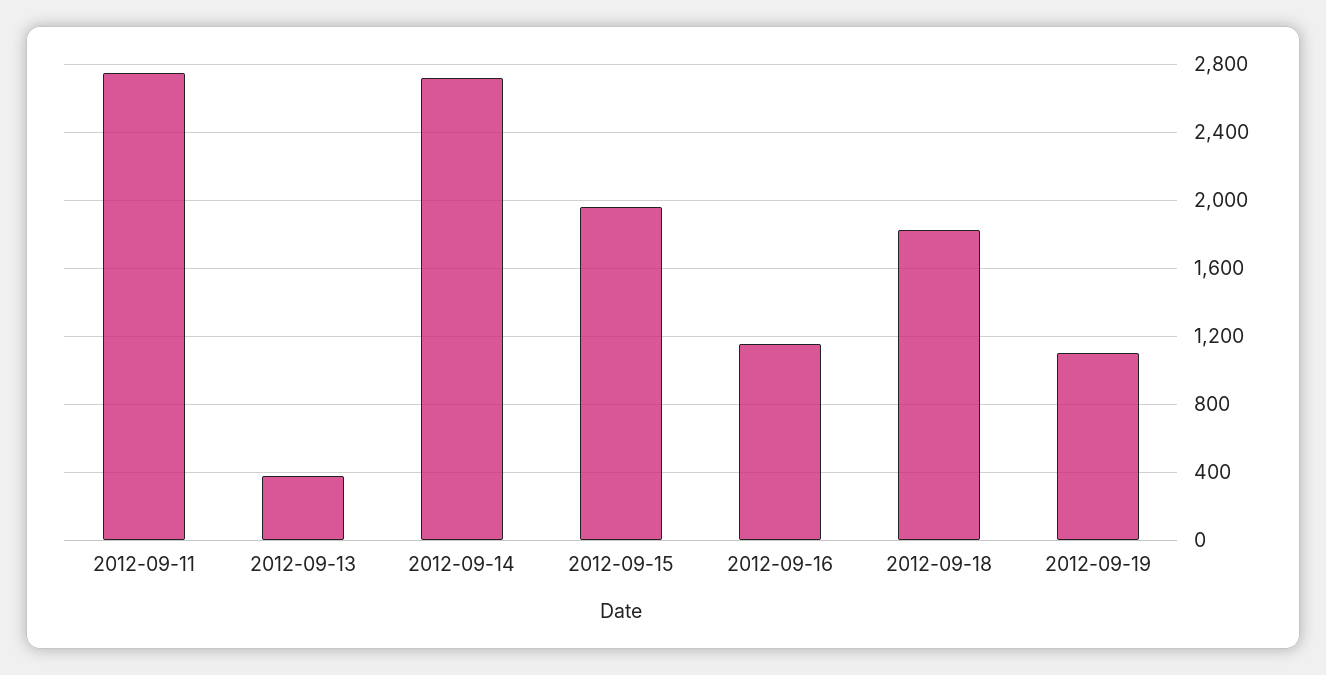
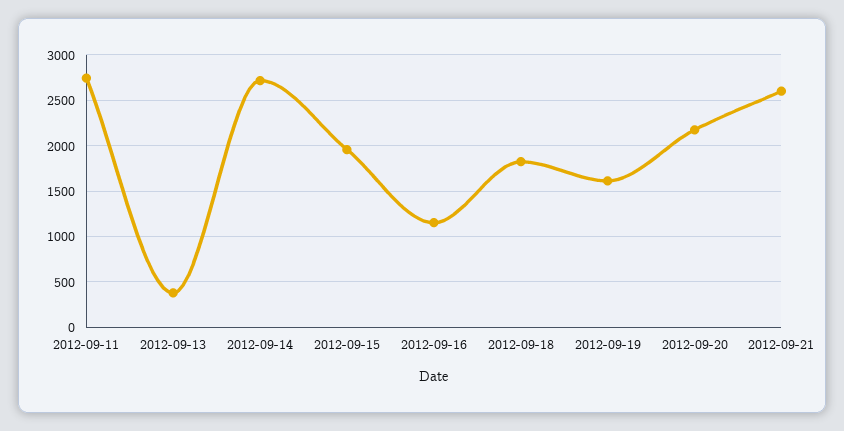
2012-09-19: 1100 -> 1600
2012-09-20: none -> 2200
2012-09-21: none -> 2600

